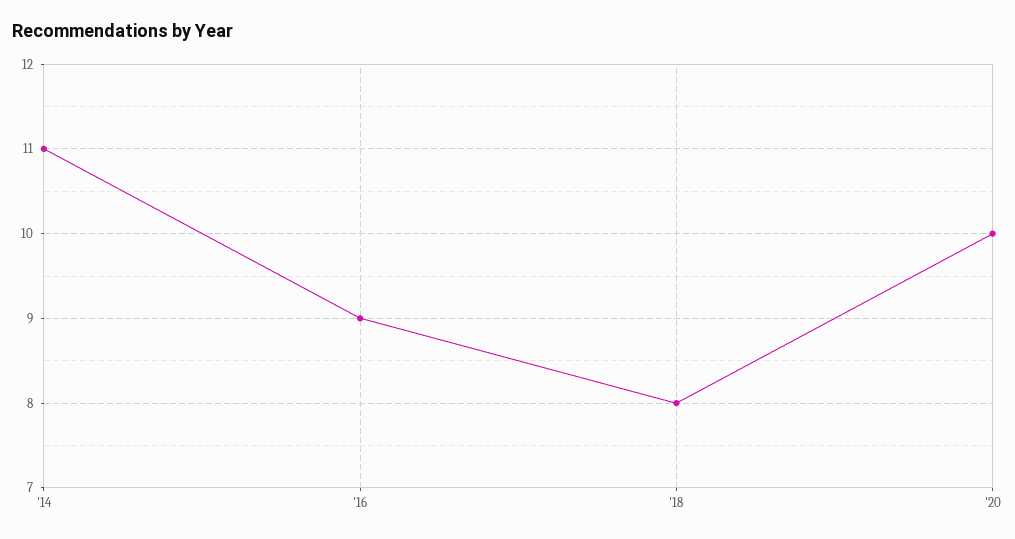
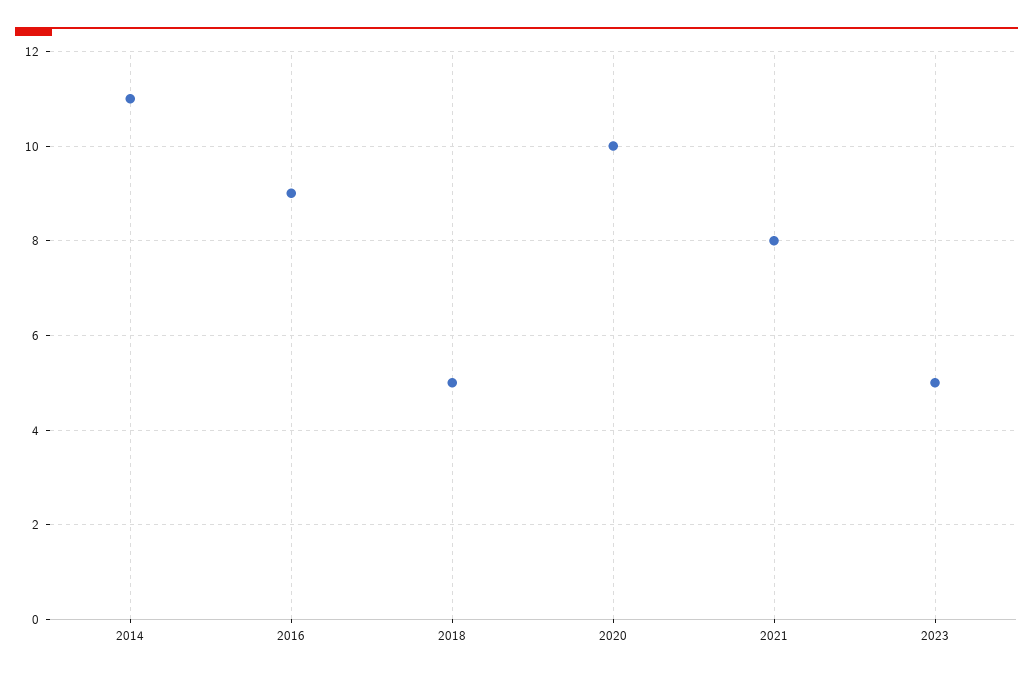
'18: 8 -> 5
2021: none -> 8
2023: none -> 5

